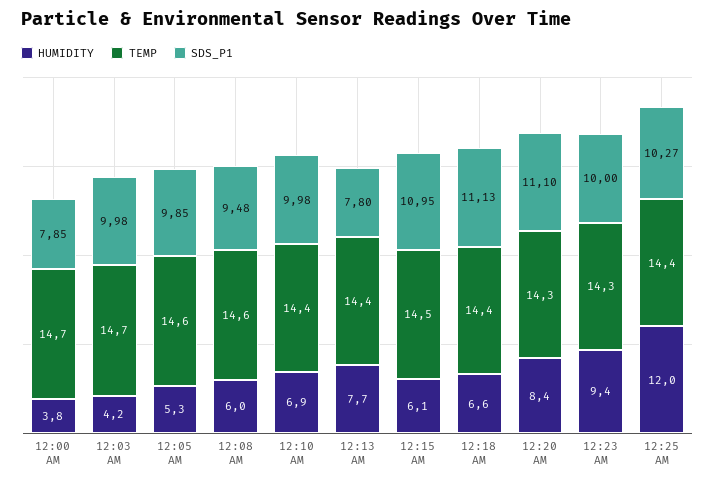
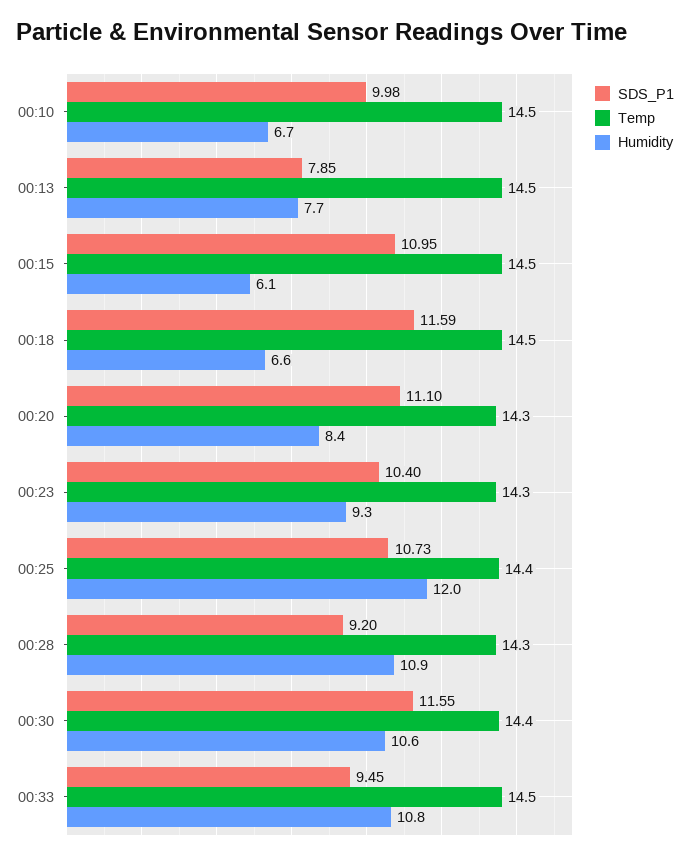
HUMIDITY, 12:00 AM: 3.8 -> none
TEMP, 12:00 AM: 14.7 -> none
SDS_P1, 12:00 AM: 7.85 -> none
HUMIDITY, 12:03 AM: 4.2 -> none
TEMP, 12:03 AM: 14.7 -> none
SDS_P1, 12:03 AM: 9.98 -> none
HUMIDITY, 12:05 AM: 5.3 -> none
TEMP, 12:05 AM: 14.6 -> none
SDS_P1, 12:05 AM: 9.85 -> none
HUMIDITY, 12:08 AM: 6 -> none
TEMP, 12:08 AM: 14.6 -> none
SDS_P1, 12:08 AM: 9.48 -> none
HUMIDITY, 12:10 AM: 6.9 -> 6.7
TEMP, 12:10 AM: 14.4 -> 14.5
TEMP, 12:13 AM: 14.4 -> 14.5
SDS_P1, 12:13 AM: 7.8 -> 7.85
TEMP, 12:18 AM: 14.4 -> 14.5
SDS_P1, 12:18 AM: 11.13 -> 11.59
HUMIDITY, 12:23 AM: 9.4 -> 9.3
SDS_P1, 12:23 AM: 10 -> 10.4
SDS_P1, 12:25 AM: 10.27 -> 10.73
SDS_P1, 00:28: none -> 9.2
TEMP, 00:28: none -> 14.3
HUMIDITY, 00:28: none -> 10.9
SDS_P1, 00:30: none -> 11.55
TEMP, 00:30: none -> 14.4
HUMIDITY, 00:30: none -> 10.6
SDS_P1, 00:33: none -> 9.45
TEMP, 00:33: none -> 14.5
HUMIDITY, 00:33: none -> 10.8

